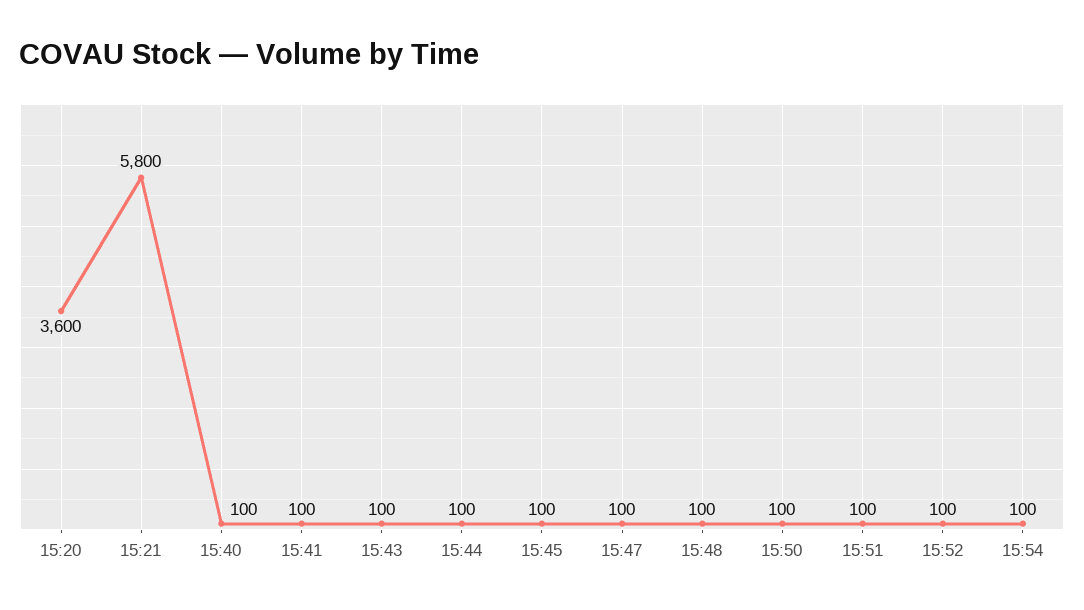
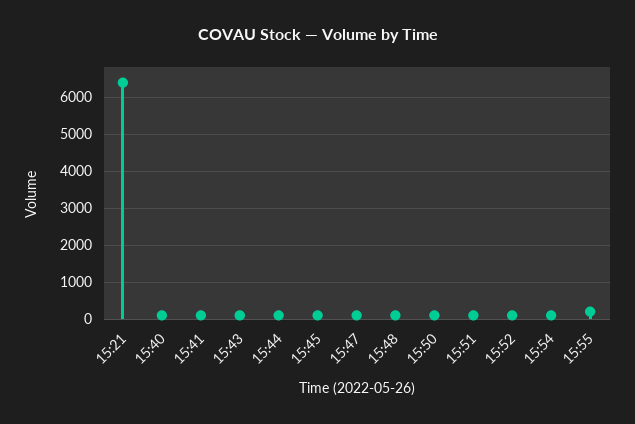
15:20: 3600 -> none
15:21: 5800 -> 6400
15:55: none -> 200

